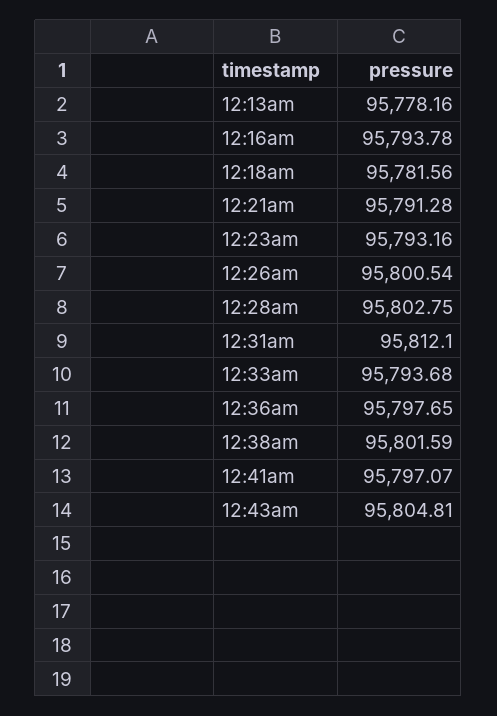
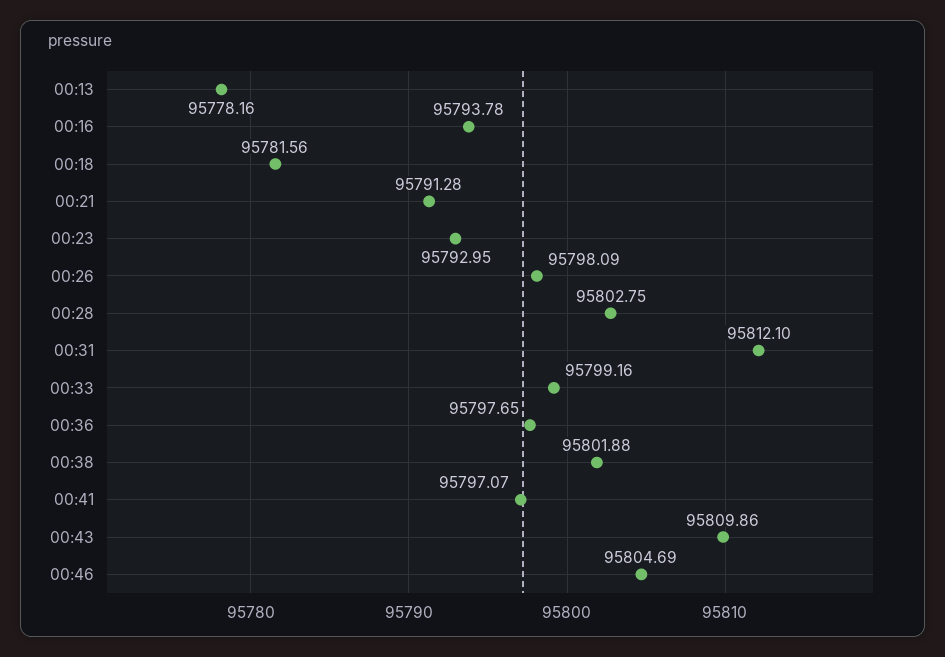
12:23am: 95793.16 -> 95792.95
12:26am: 95800.54 -> 95798.09
12:33am: 95793.68 -> 95799.16
12:38am: 95801.59 -> 95801.88
12:43am: 95804.81 -> 95809.86
00:46: none -> 95804.69

